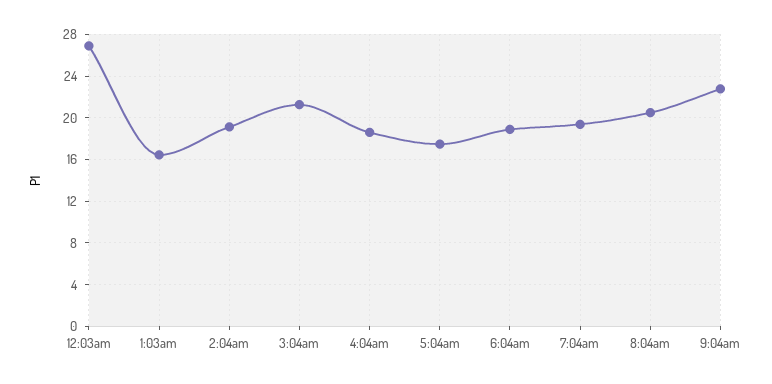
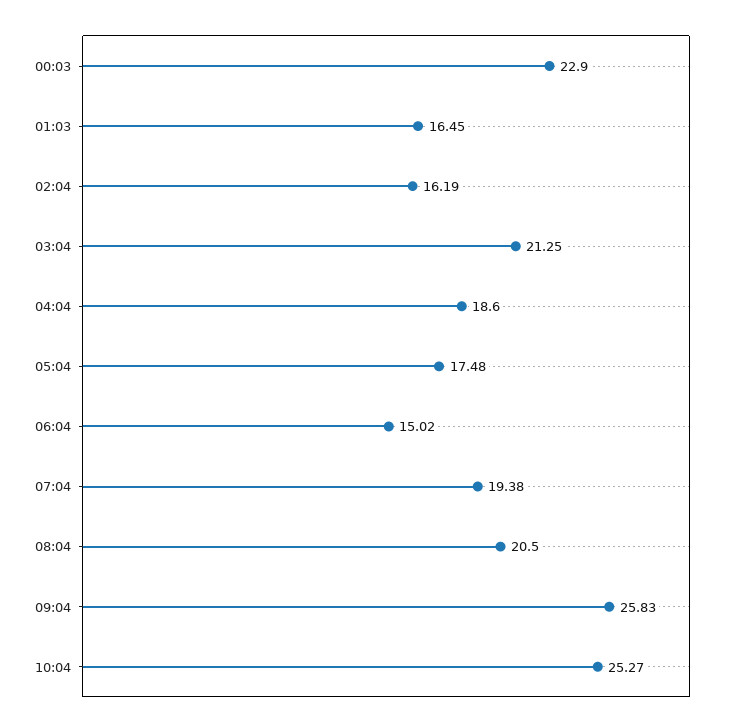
12:03am: 27 -> 22.9
2:04am: 19 -> 16.19
6:04am: 19 -> 15.02
9:04am: 23 -> 25.83
10:04: none -> 25.27

